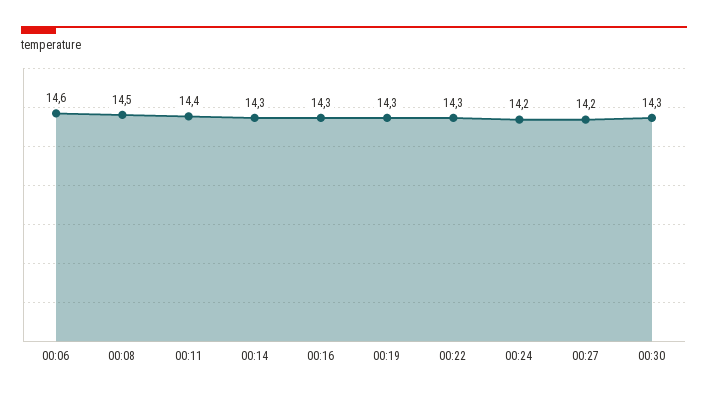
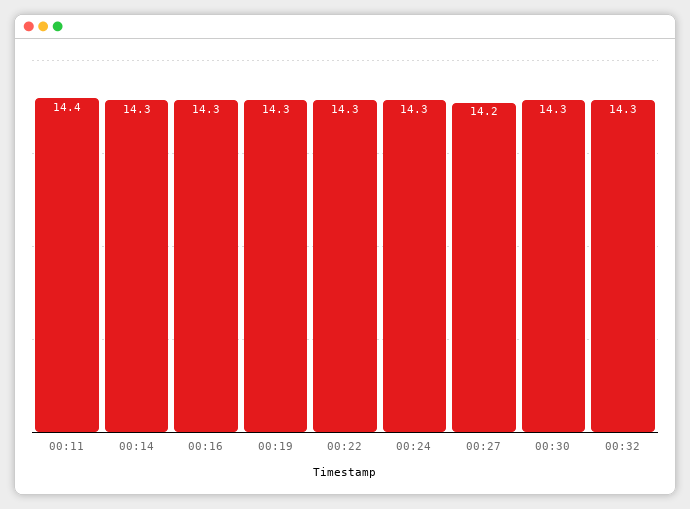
00:06: 14.6 -> none
00:08: 14.5 -> none
00:24: 14.2 -> 14.3
00:32: none -> 14.3

